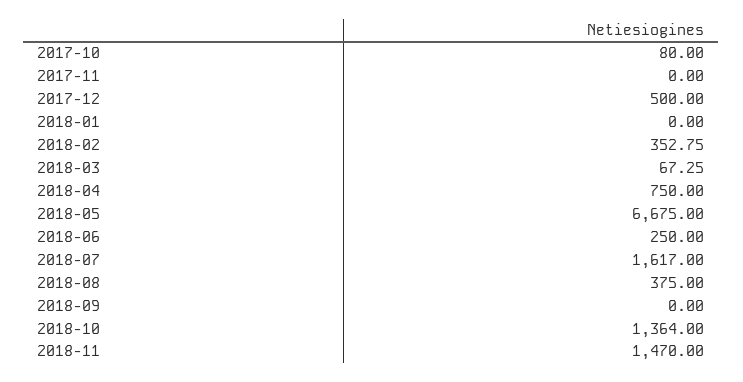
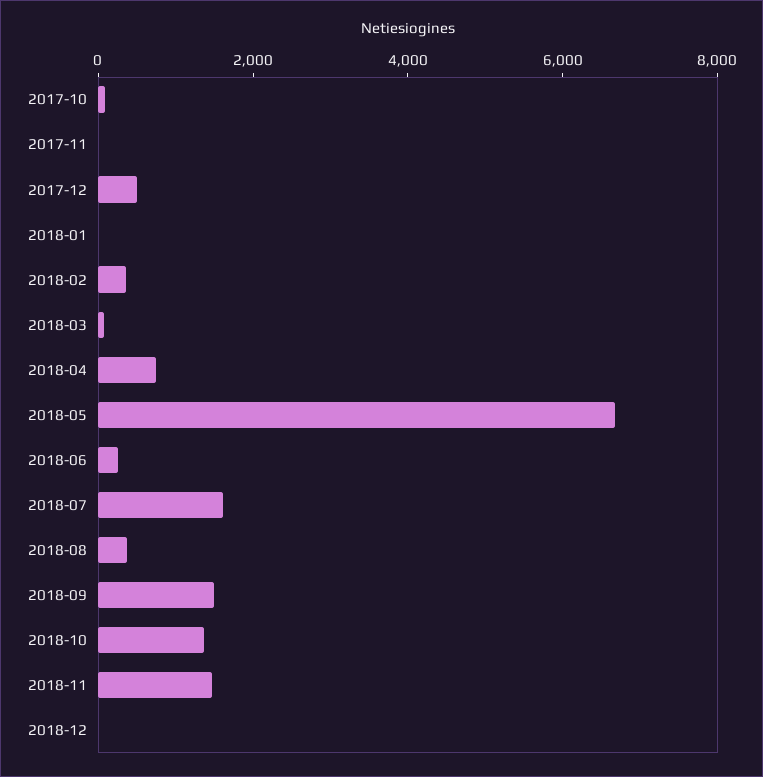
2018-09: 0 -> 1500
2018-12: none -> 0

